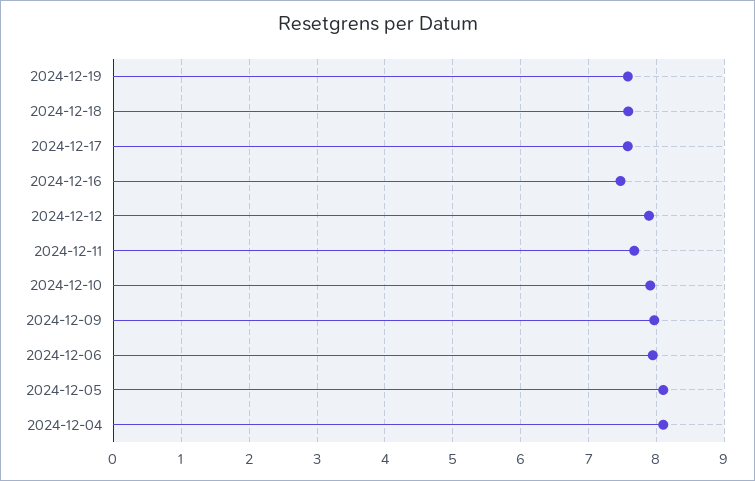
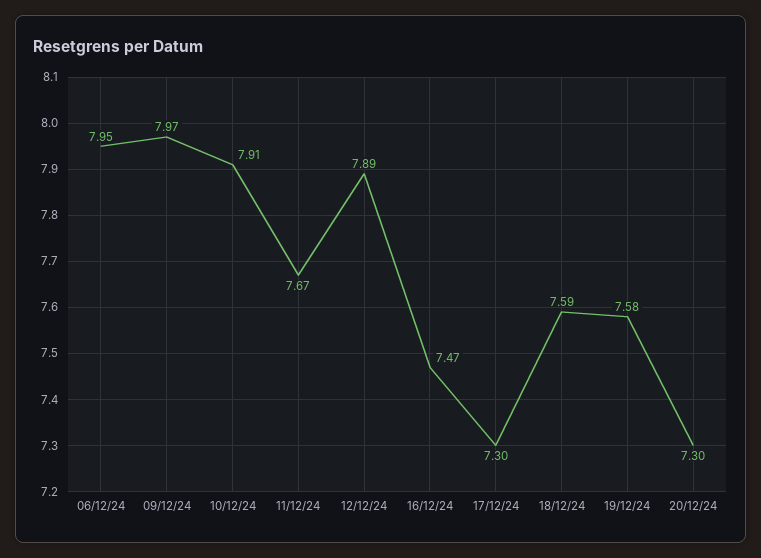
2024-12-17: 7.6 -> 7.3
2024-12-05: 8.1 -> none
2024-12-04: 8.1 -> none
20/12/24: none -> 7.3

